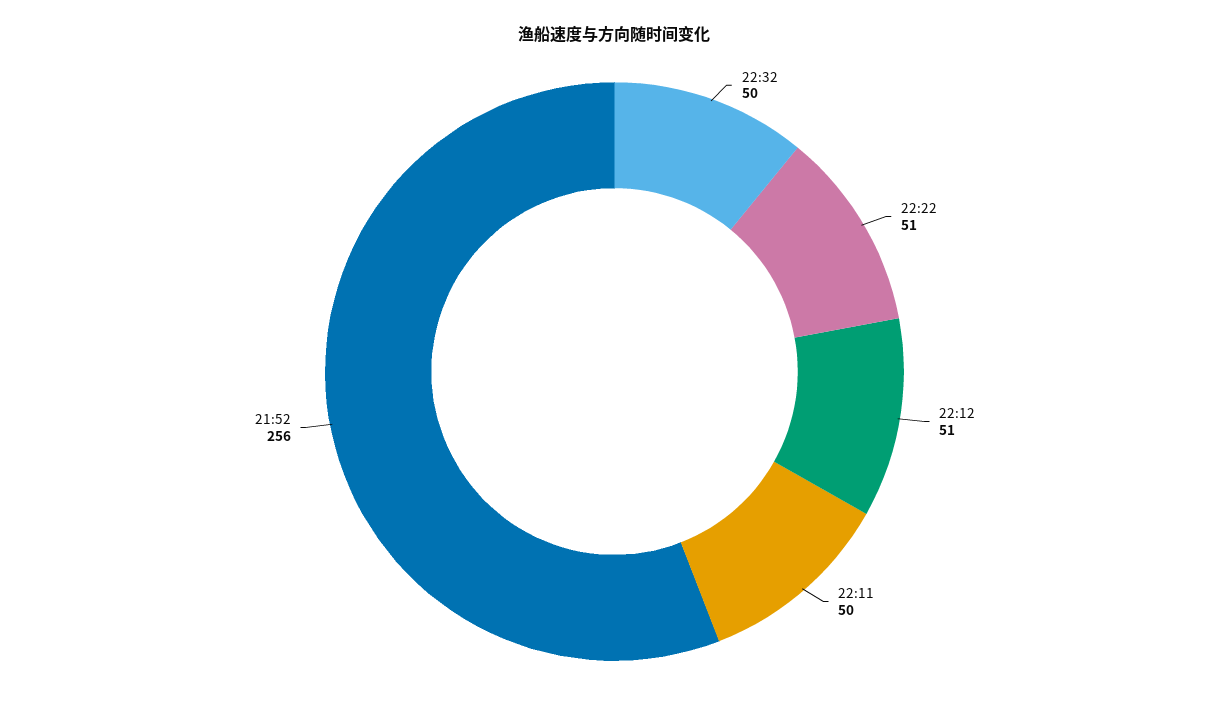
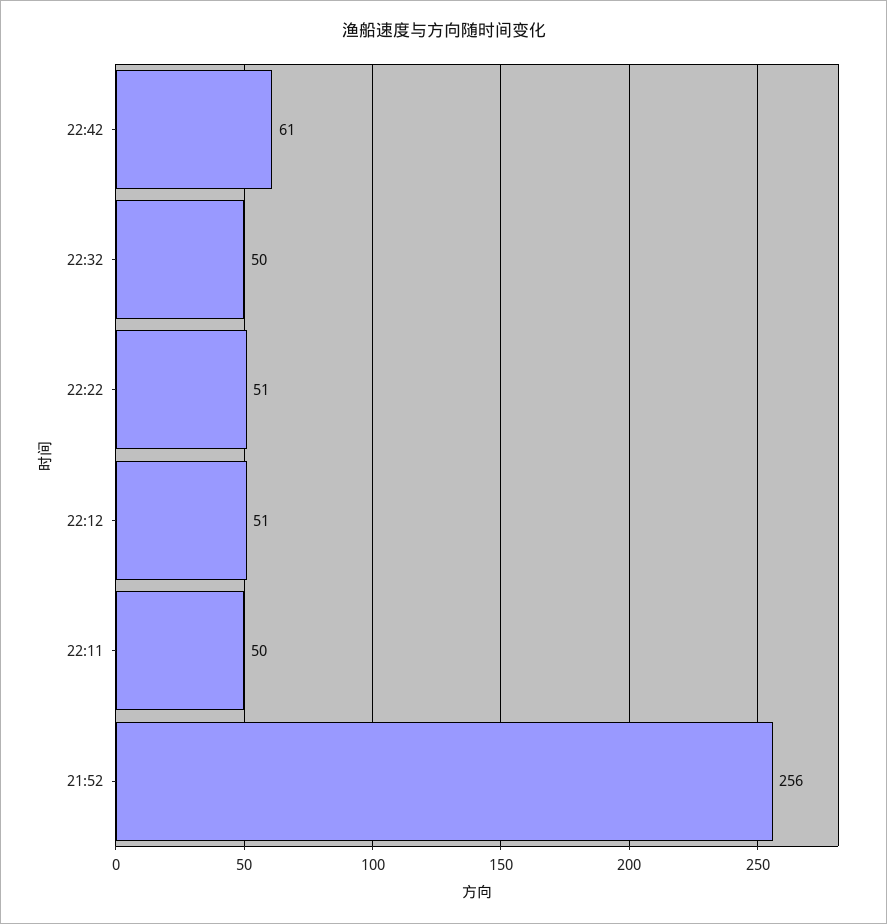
22:42: none -> 61

